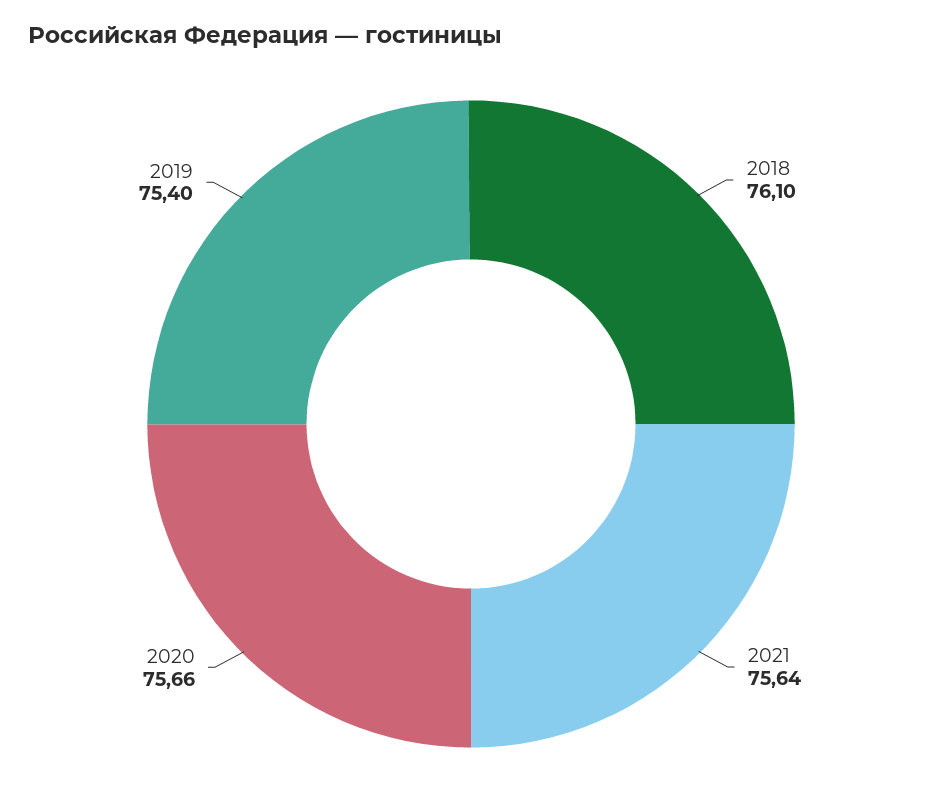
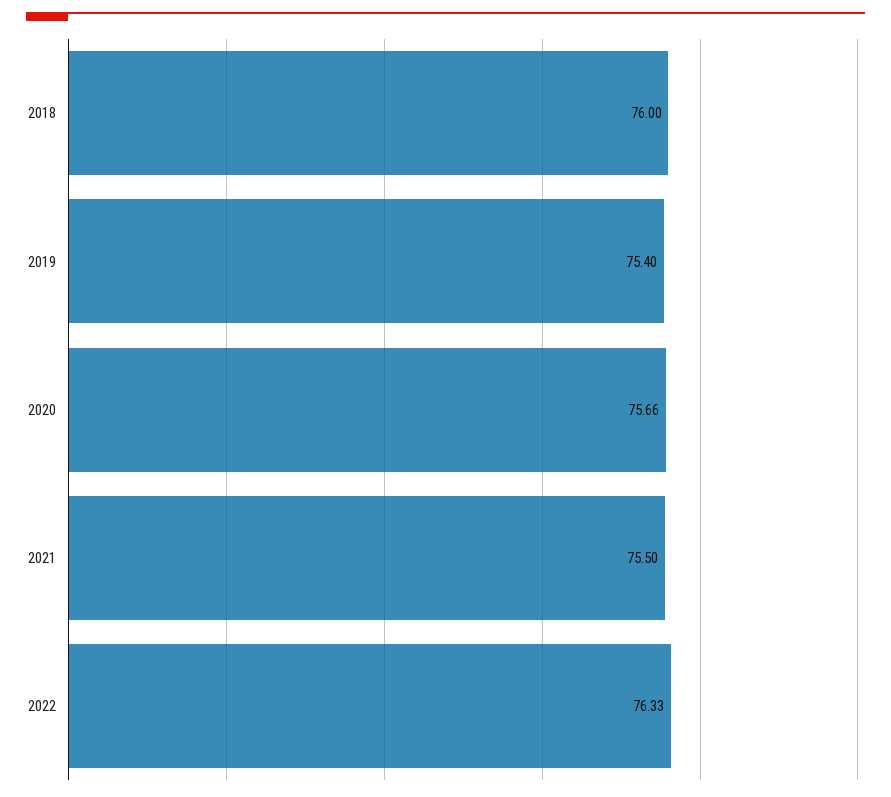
2018: 76.1 -> 76
2021: 75.64 -> 75.5
2022: none -> 76.33

